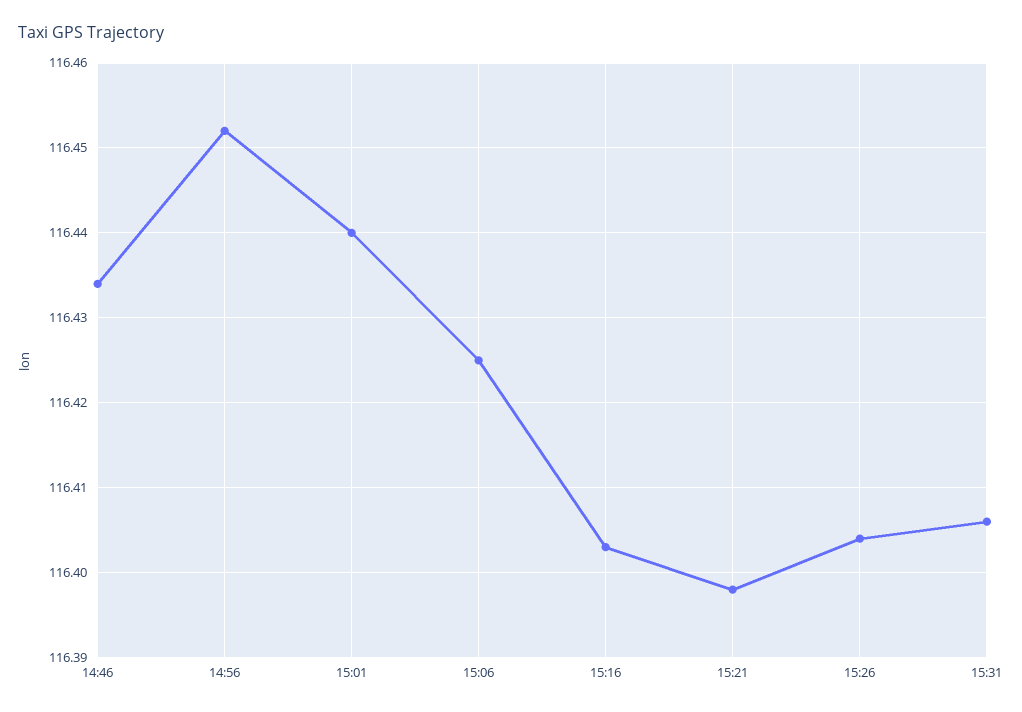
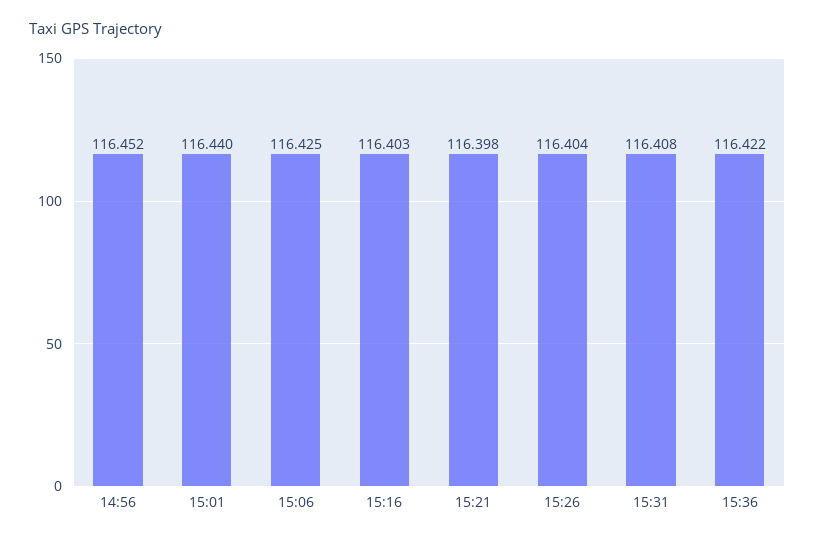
14:46: 116.434 -> none
15:31: 116.406 -> 116.408
15:36: none -> 116.422

